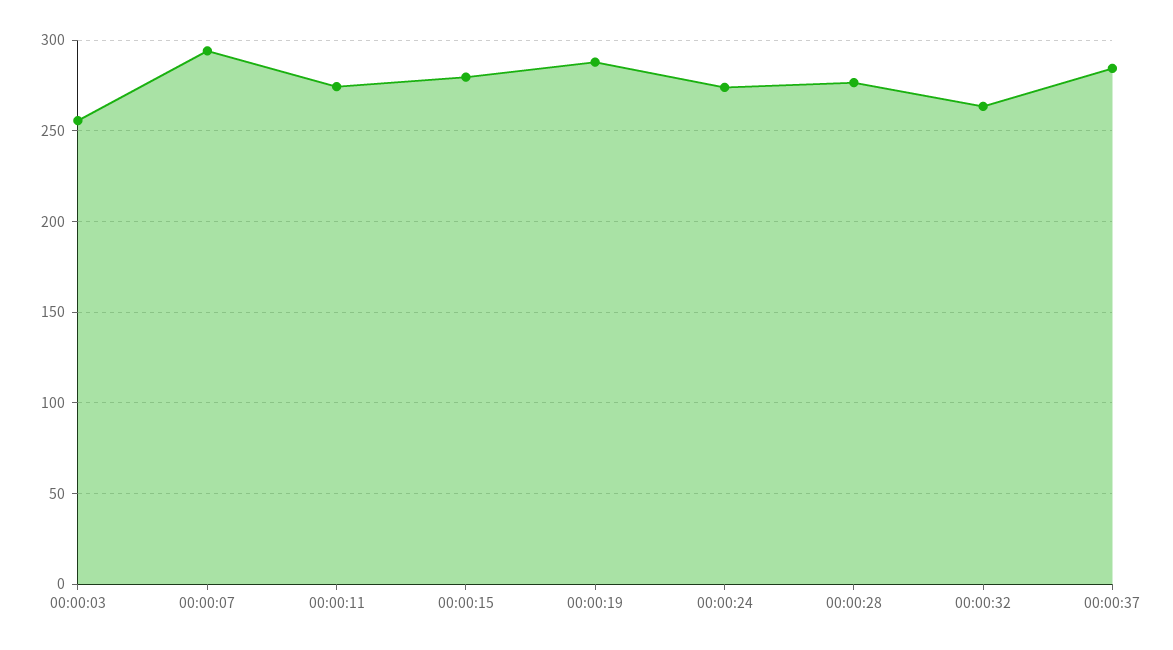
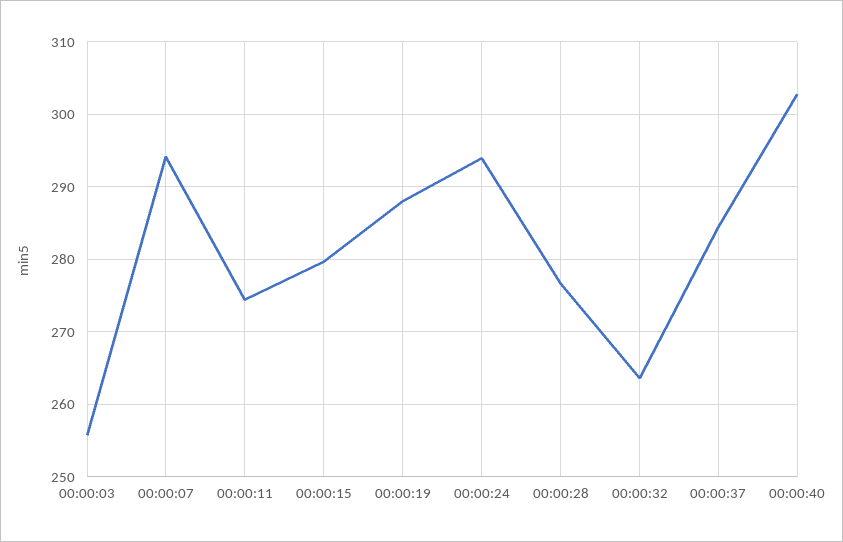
00:00:24: 275 -> 294
00:00:40: none -> 303

